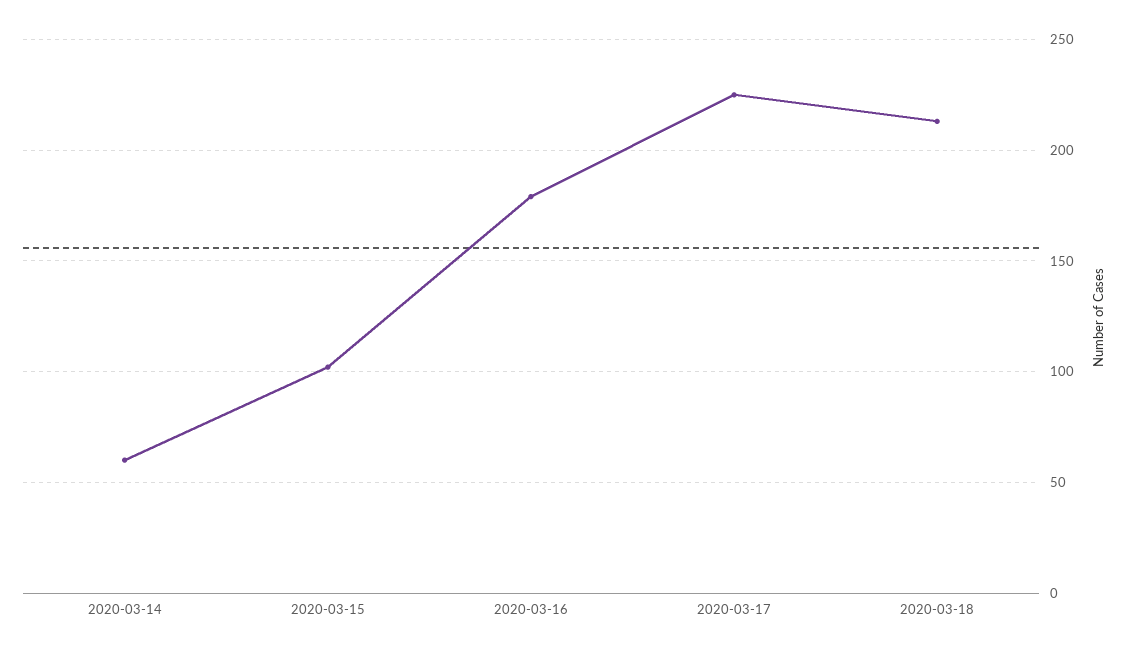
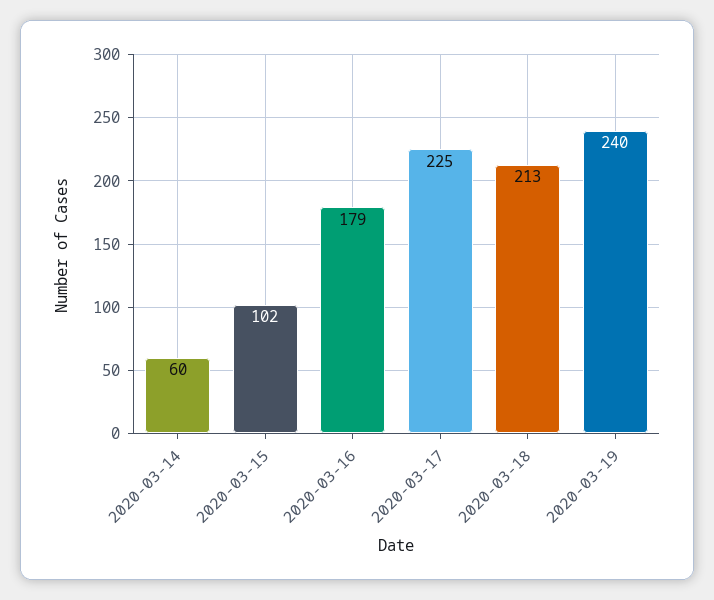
2020-03-19: none -> 240

